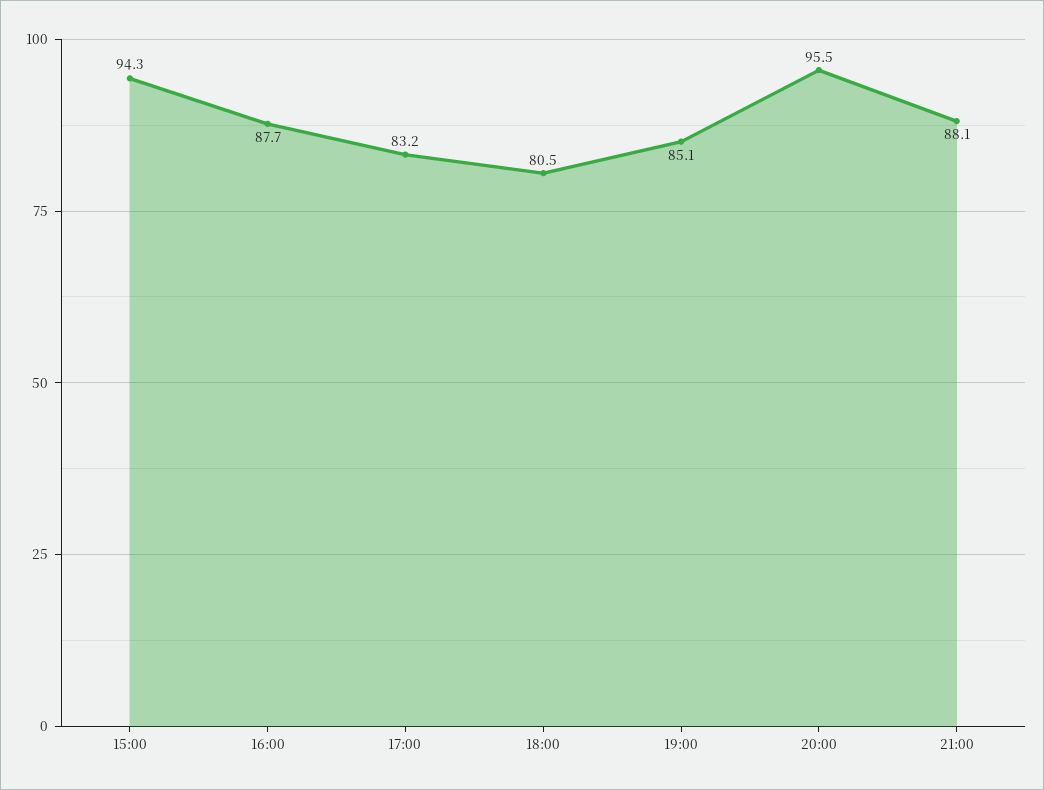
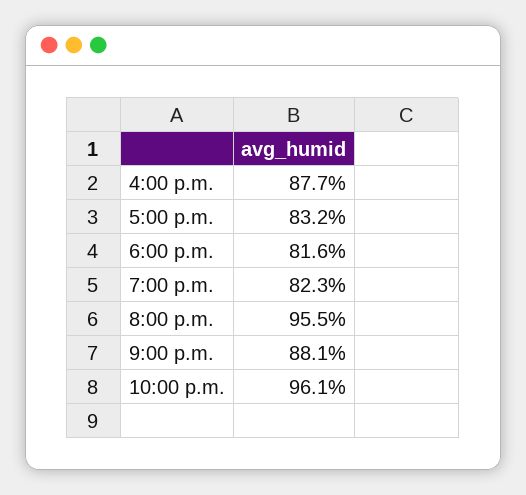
15:00: 94.3 -> none
18:00: 80.5 -> 81.6
19:00: 85.1 -> 82.3
10:00 p.m.: none -> 96.1

